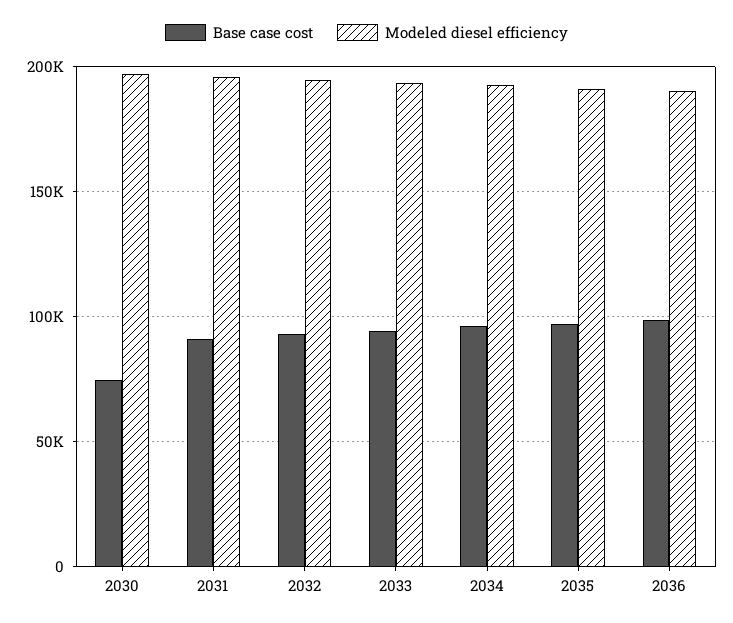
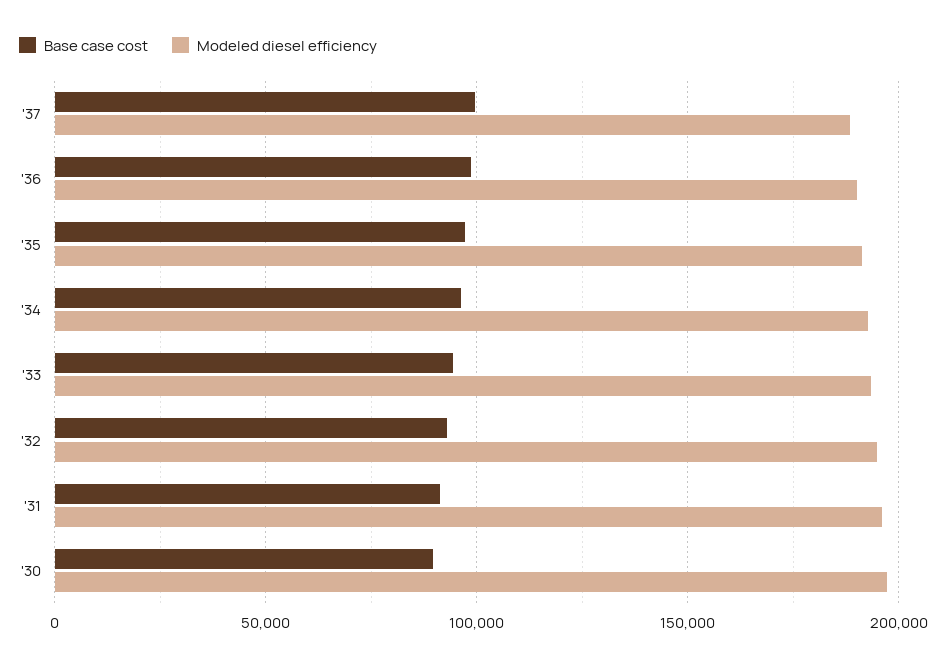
Base case cost, 2030: 75000 -> 90000
Base case cost, '37: none -> 100000
Modeled diesel efficiency, '37: none -> 190000

